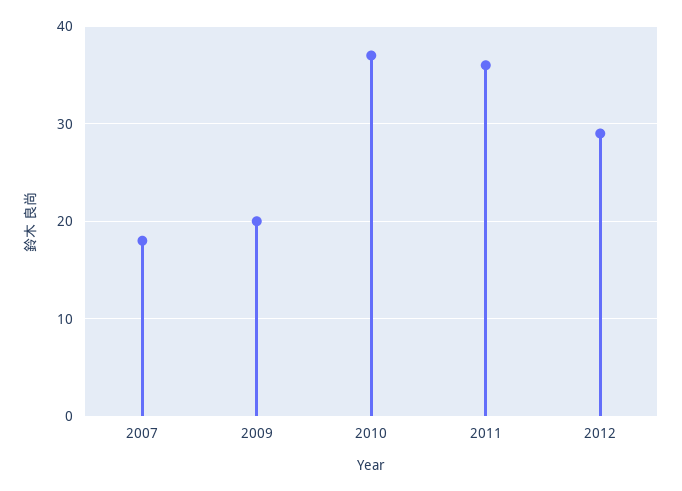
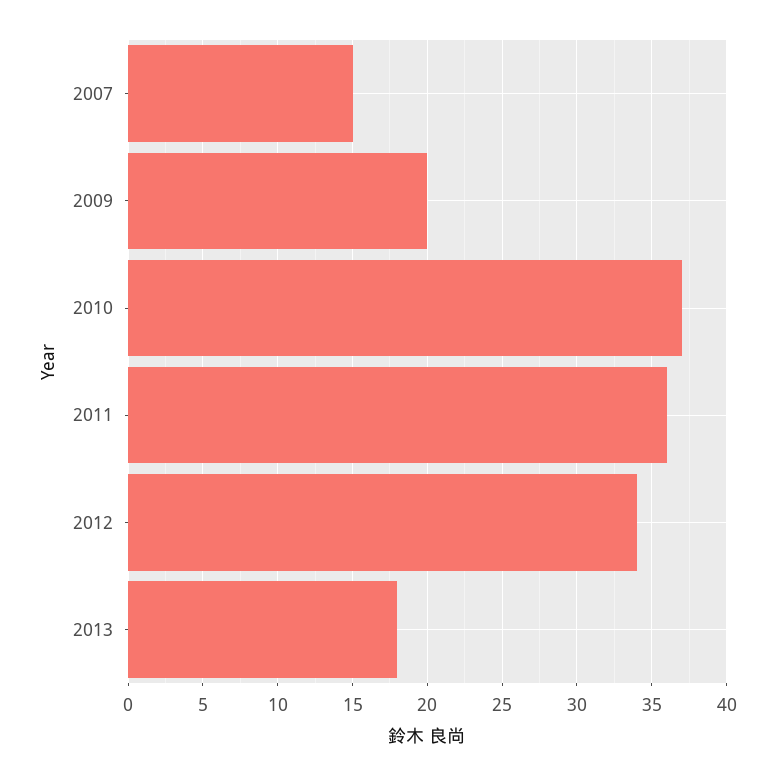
2007: 18 -> 15
2012: 29 -> 34
2013: none -> 18

